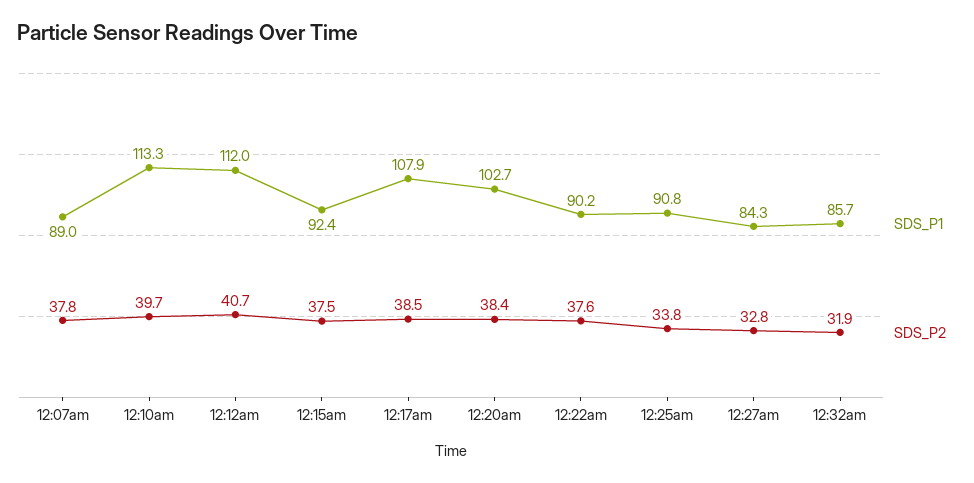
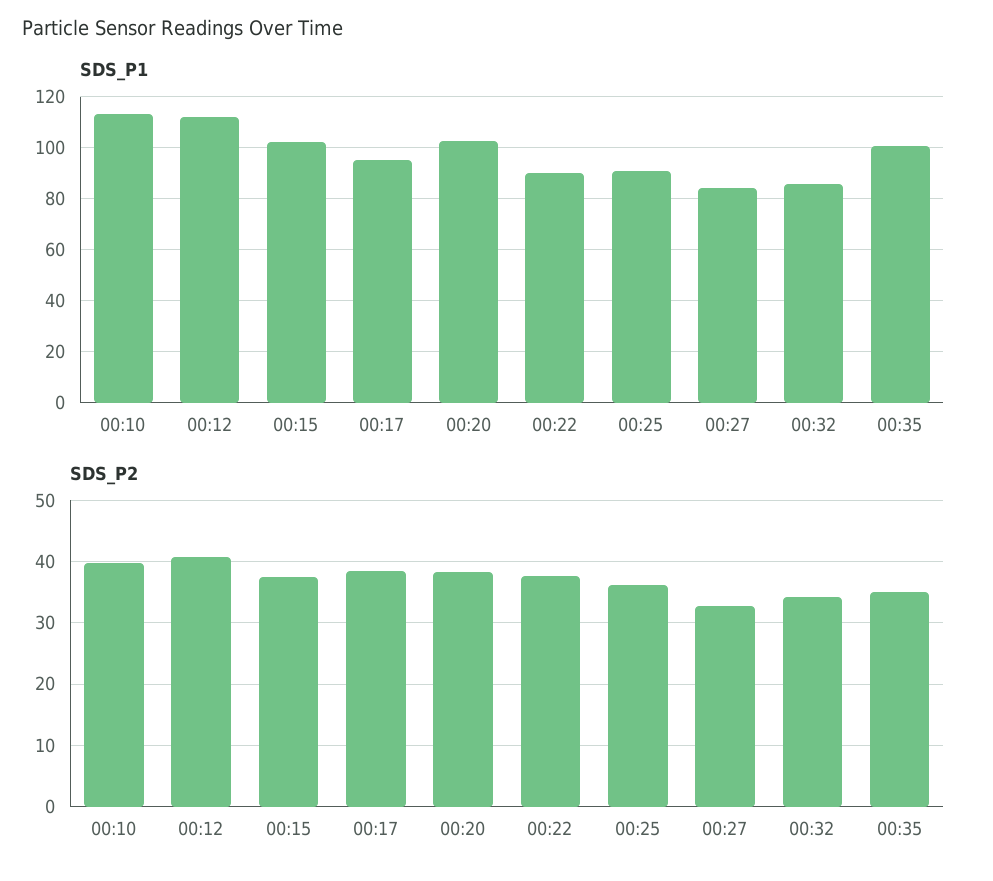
SDS_P1, 12:07am: 89 -> none
SDS_P2, 12:07am: 37.8 -> none
SDS_P1, 12:15am: 92.4 -> 102.5
SDS_P1, 12:17am: 107.9 -> 95
SDS_P2, 12:25am: 33.8 -> 36
SDS_P2, 12:32am: 31.9 -> 34
SDS_P1, 00:35: none -> 100
SDS_P2, 00:35: none -> 35

